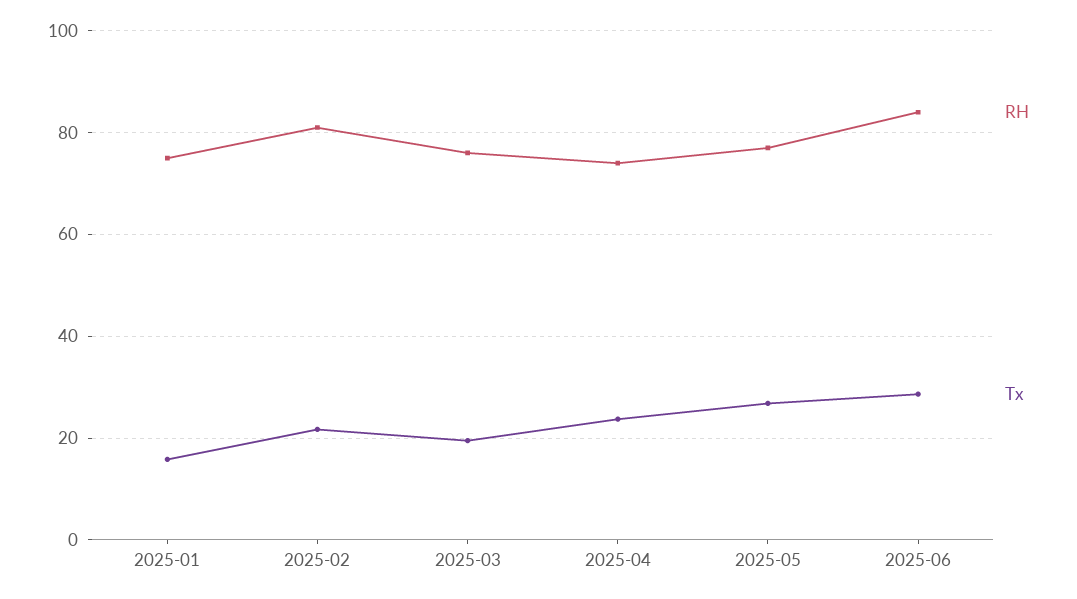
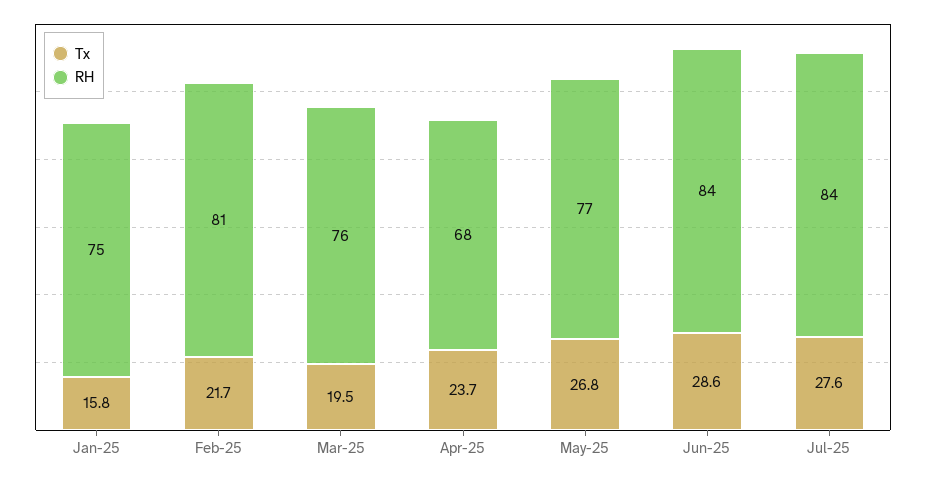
RH, 2025-04: 74 -> 68
Tx, Jul-25: none -> 27.6
RH, Jul-25: none -> 84

